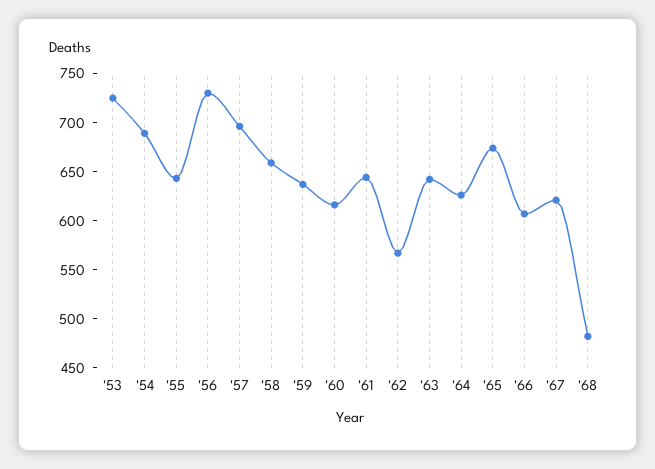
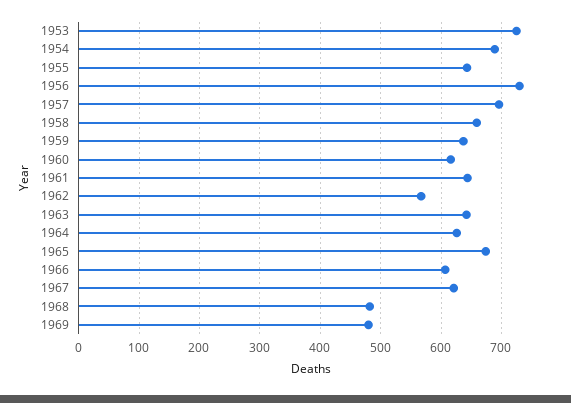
1969: none -> 480

